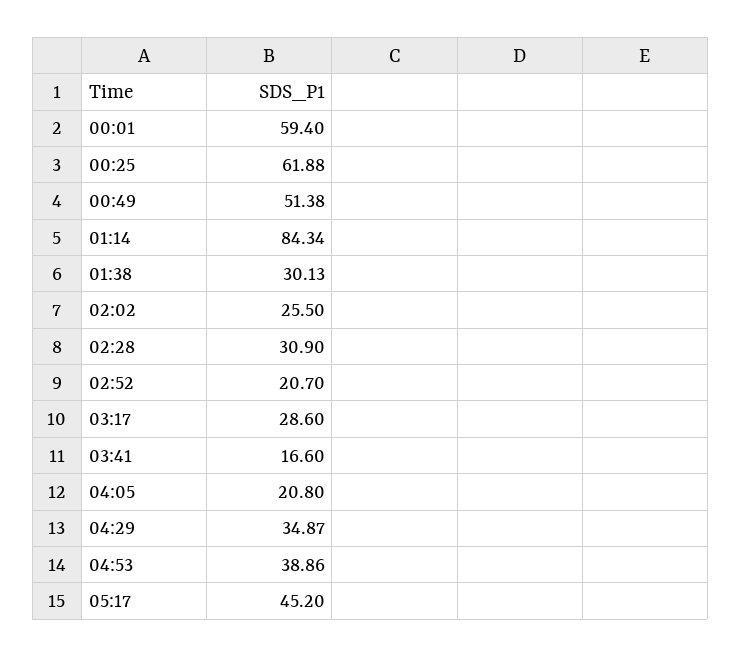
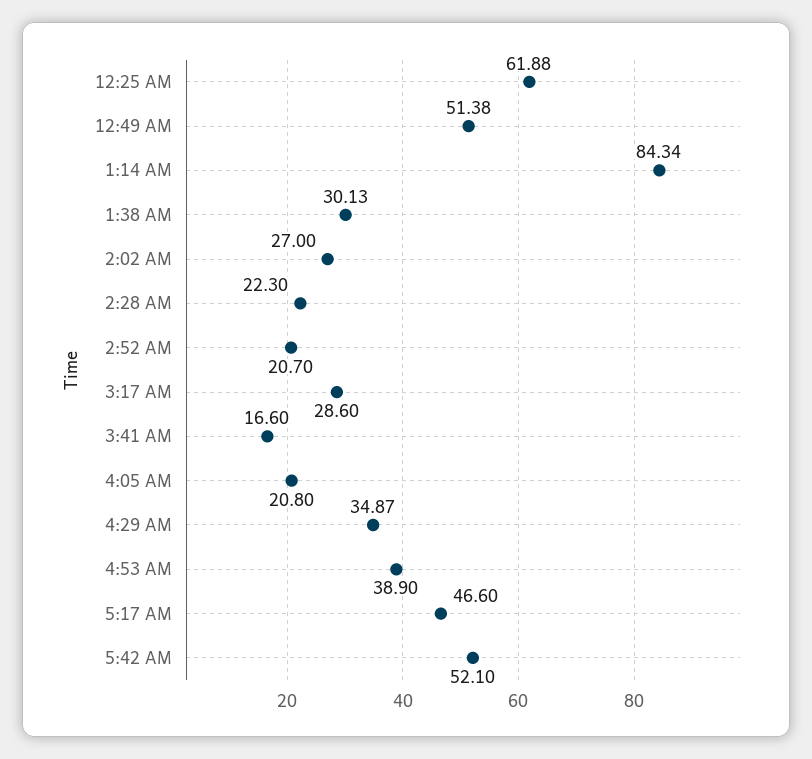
00:01: 59.4 -> none
02:02: 25.5 -> 27
02:28: 30.9 -> 22.3
04:53: 38.86 -> 38.9
05:17: 45.2 -> 46.6
5:42 AM: none -> 52.1

